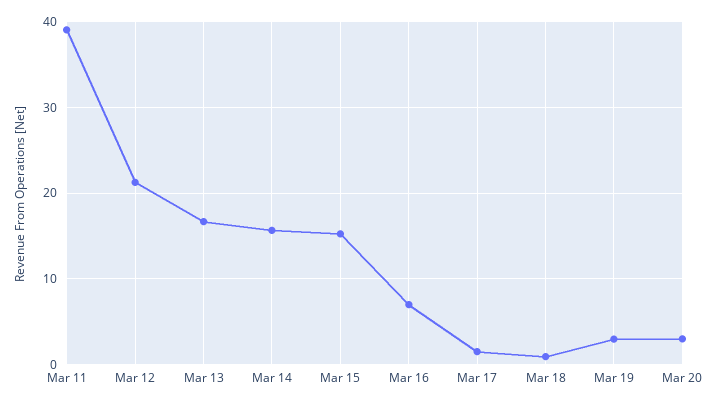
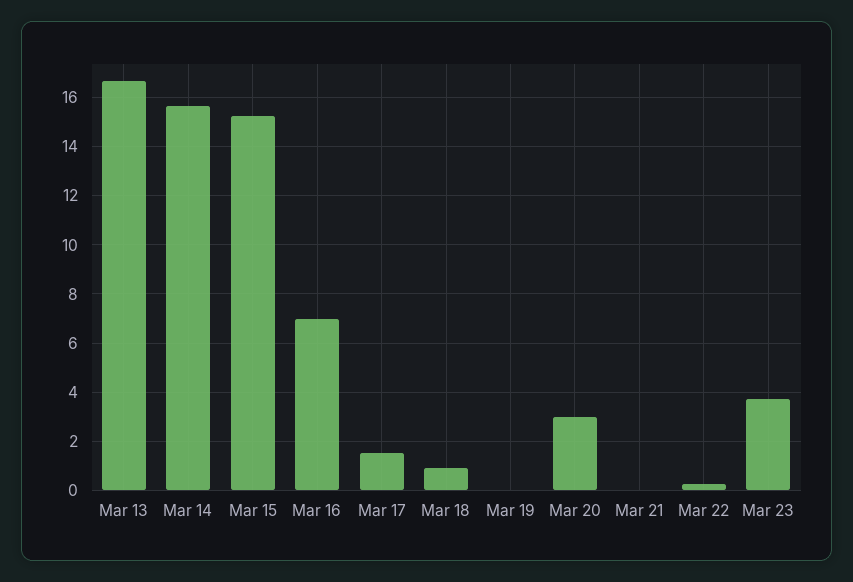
Mar 11: 39 -> none
Mar 12: 21 -> none
Mar 19: 3 -> 0
Mar 21: none -> 0
Mar 22: none -> 0.25
Mar 23: none -> 3.75

